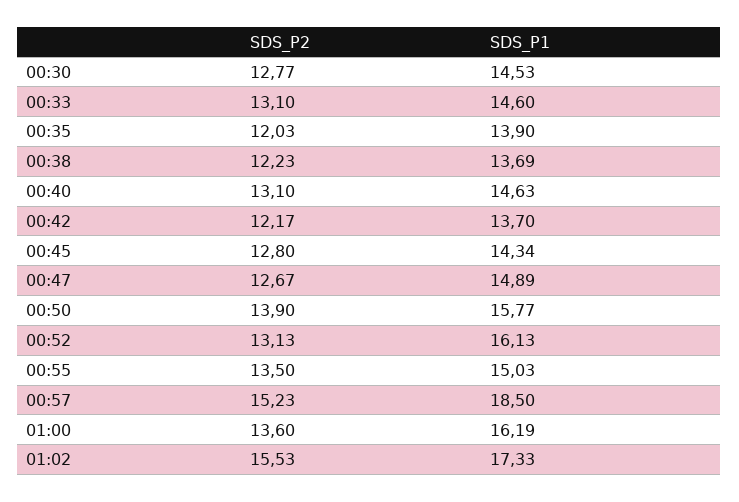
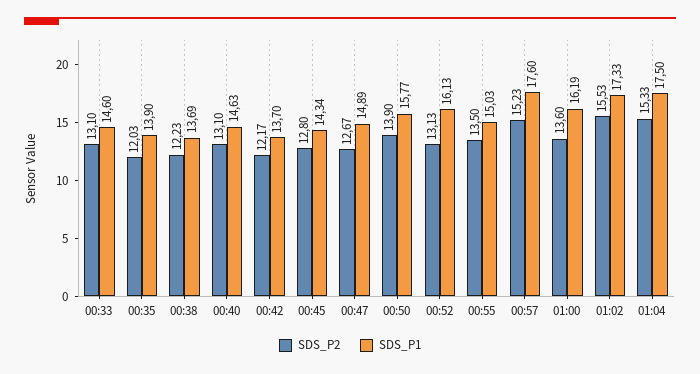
SDS_P2, 00:30: 12.77 -> none
SDS_P1, 00:30: 14.53 -> none
SDS_P1, 00:57: 18.5 -> 17.6
SDS_P2, 01:04: none -> 15.33
SDS_P1, 01:04: none -> 17.5

